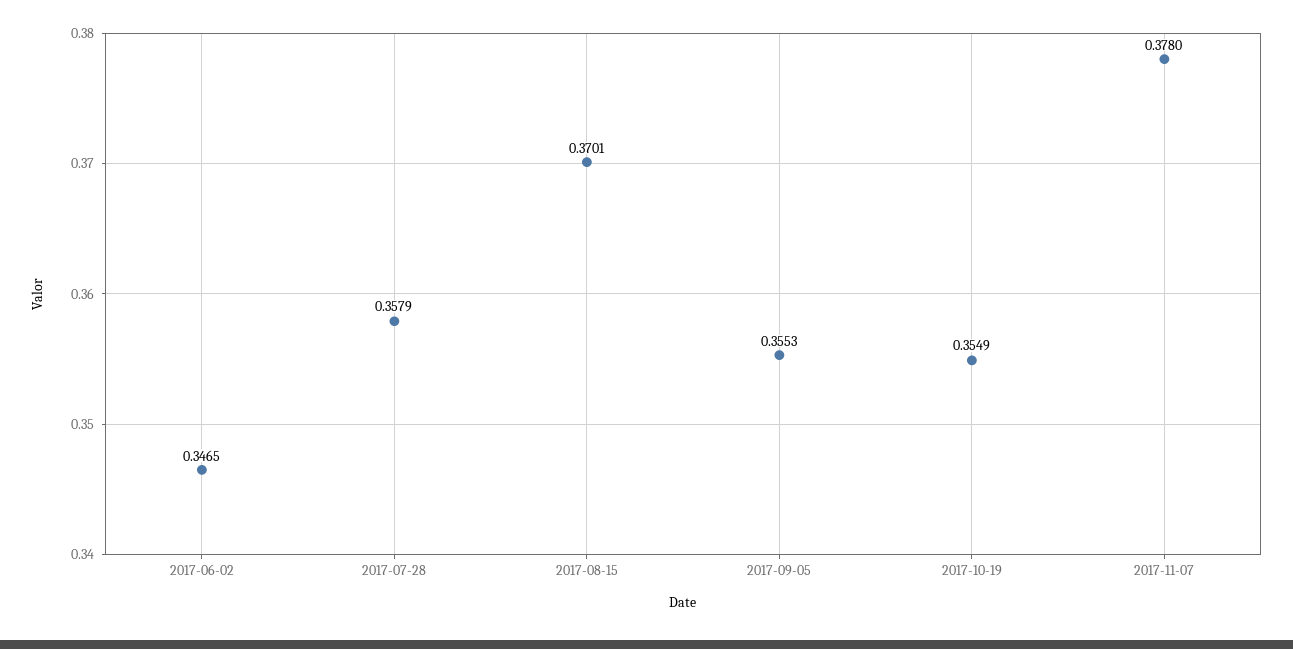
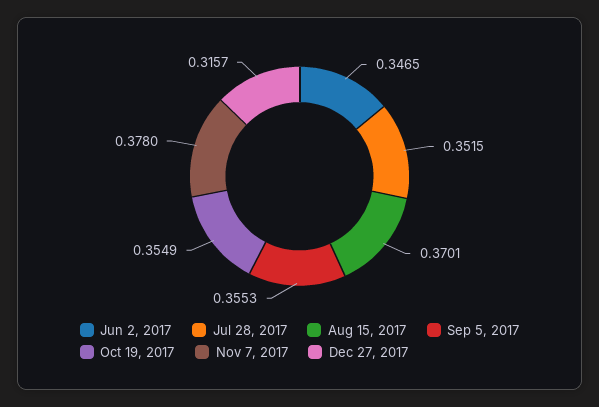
2017-07-28: 0.3579 -> 0.3515
Dec 27, 2017: none -> 0.3157

